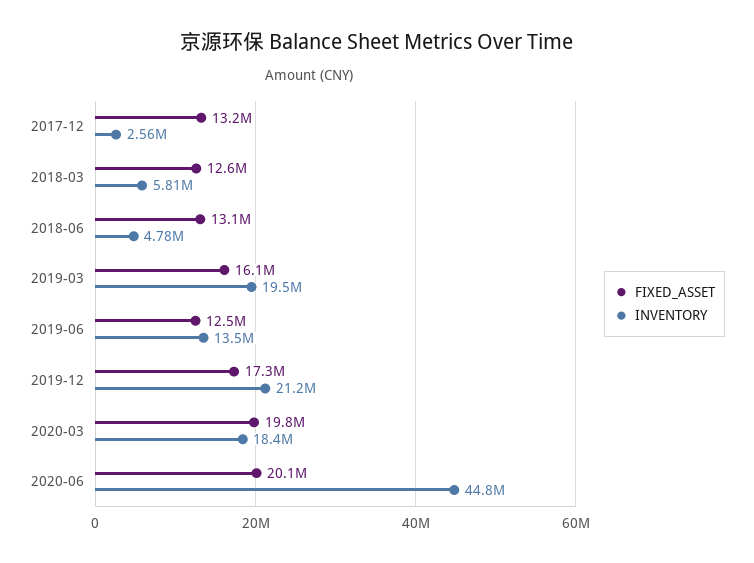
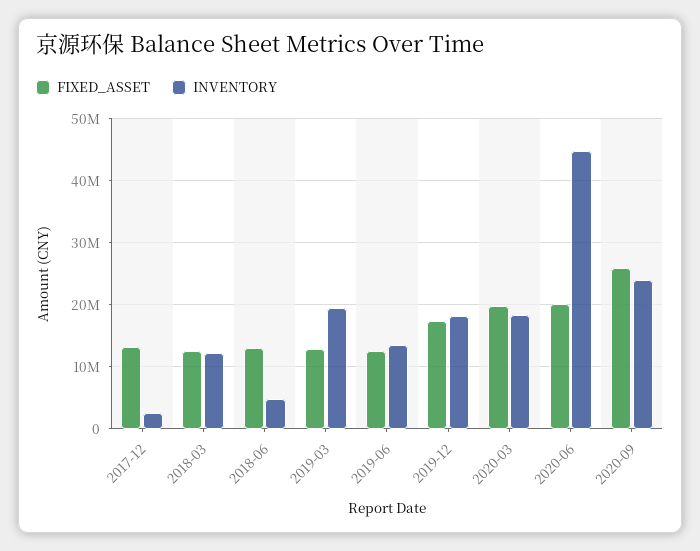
INVENTORY, 2018-03: 5810000 -> 12000000
FIXED_ASSET, 2019-03: 16100000 -> 13000000
INVENTORY, 2019-12: 21200000 -> 18000000
FIXED_ASSET, 2020-09: none -> 26000000
INVENTORY, 2020-09: none -> 24000000

